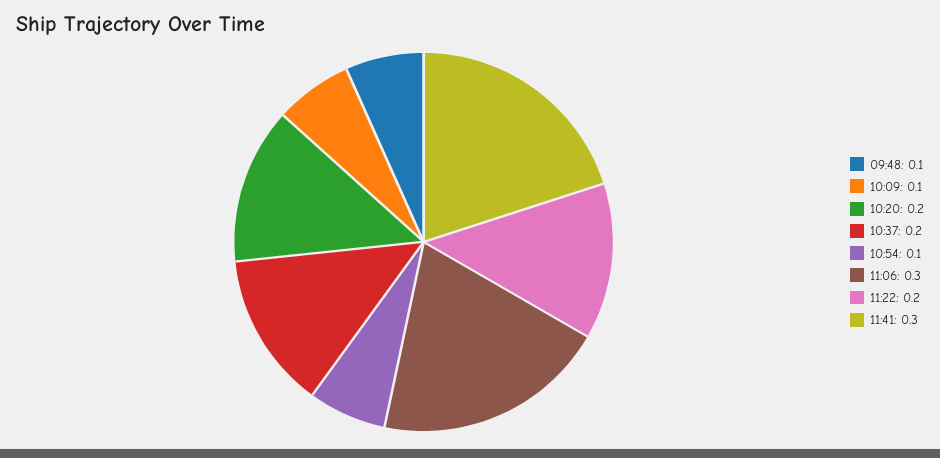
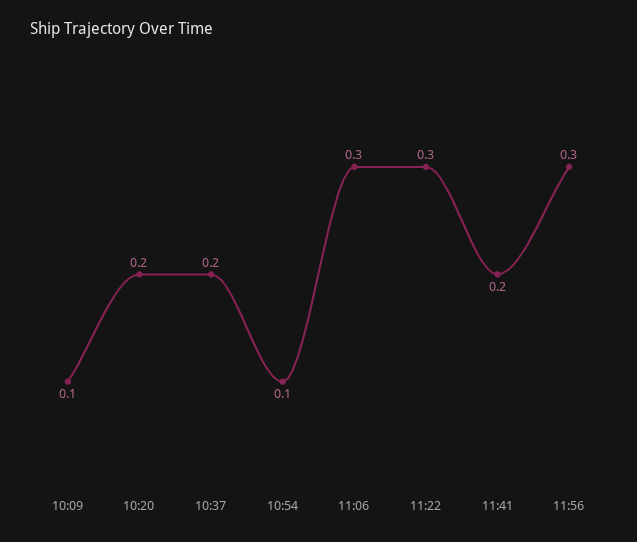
09:48: 0.1 -> none
11:22: 0.2 -> 0.3
11:41: 0.3 -> 0.2
11:56: none -> 0.3

